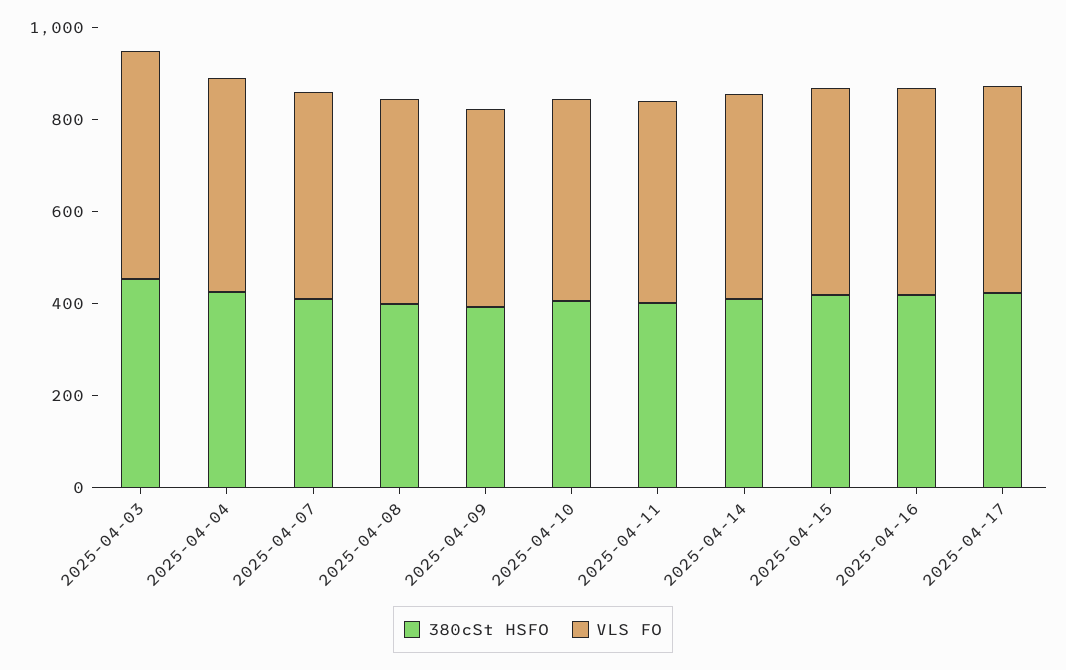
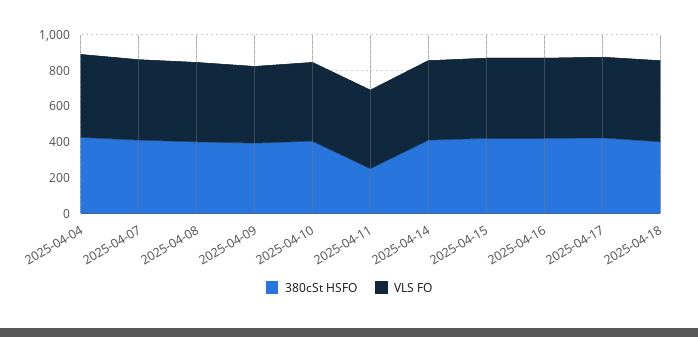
380cSt HSFO, 2025-04-03: 450 -> none
VLS FO, 2025-04-03: 500 -> none
380cSt HSFO, 2025-04-11: 400 -> 250
380cSt HSFO, 2025-04-18: none -> 400
VLS FO, 2025-04-18: none -> 450

